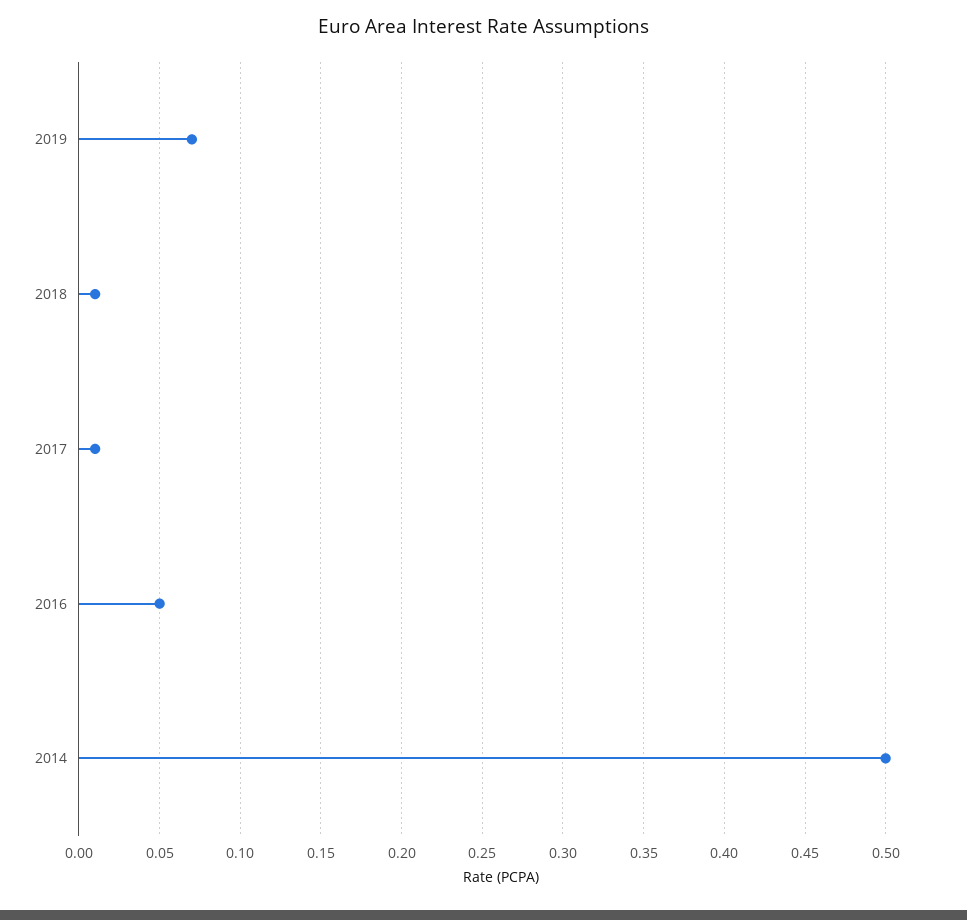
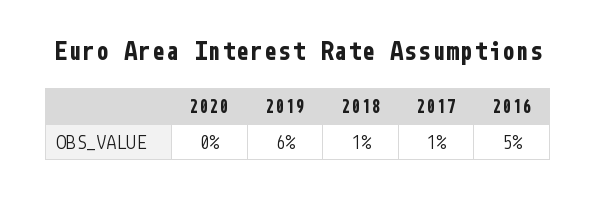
2019: 0.07 -> 0.06
2014: 0.5 -> none
2020: none -> 0

